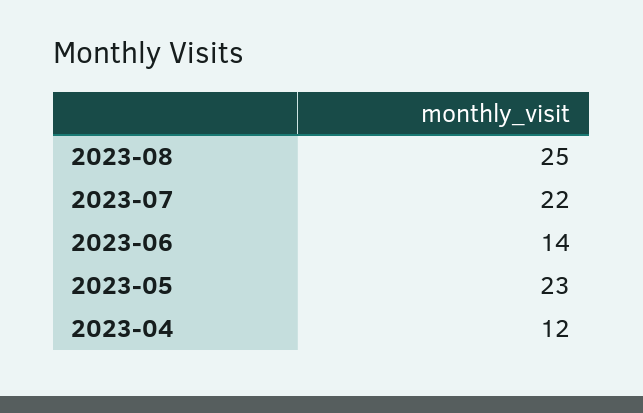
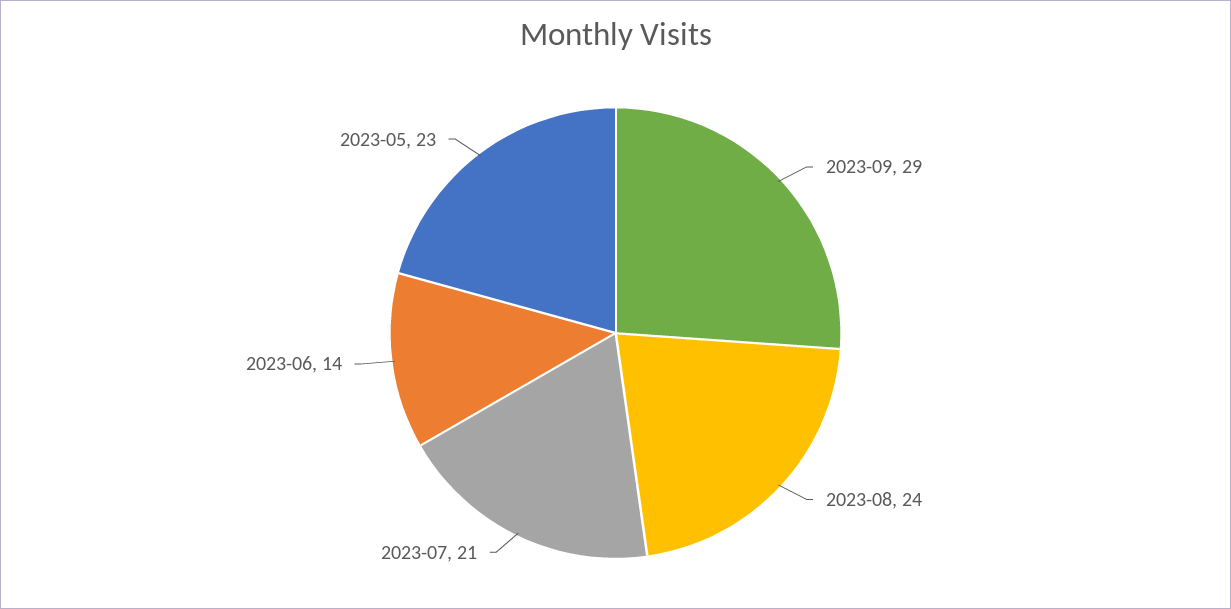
2023-08: 25 -> 24
2023-07: 22 -> 21
2023-04: 12 -> none
2023-09: none -> 29

